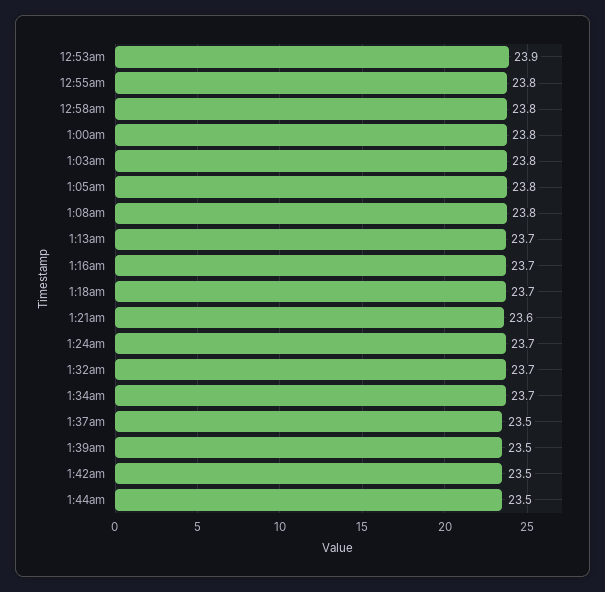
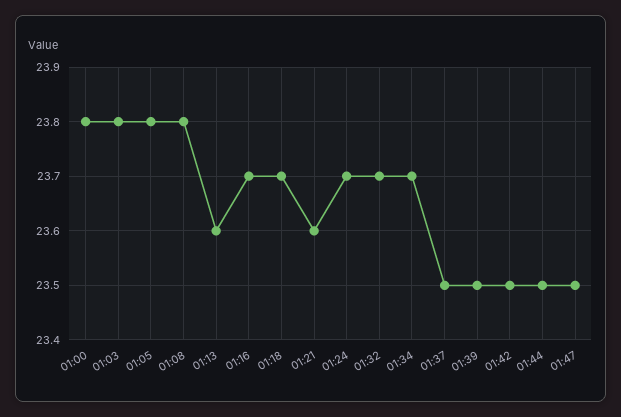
12:53am: 23.9 -> none
12:55am: 23.8 -> none
12:58am: 23.8 -> none
1:13am: 23.7 -> 23.6
01:47: none -> 23.5

